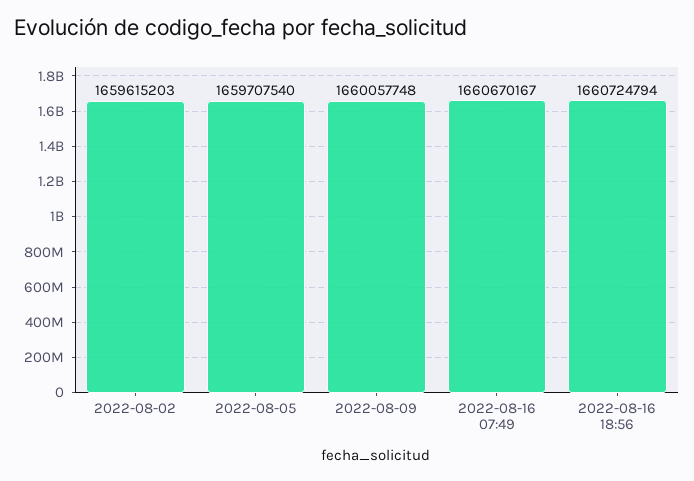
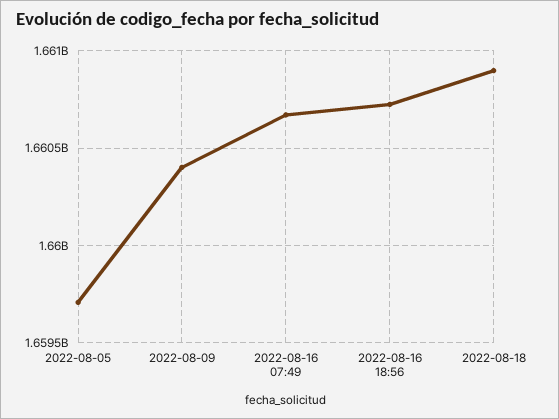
2022-08-02: 1659615203 -> none
2022-08-09: 1660057748 -> 1660400000
2022-08-18: none -> 1660900000

